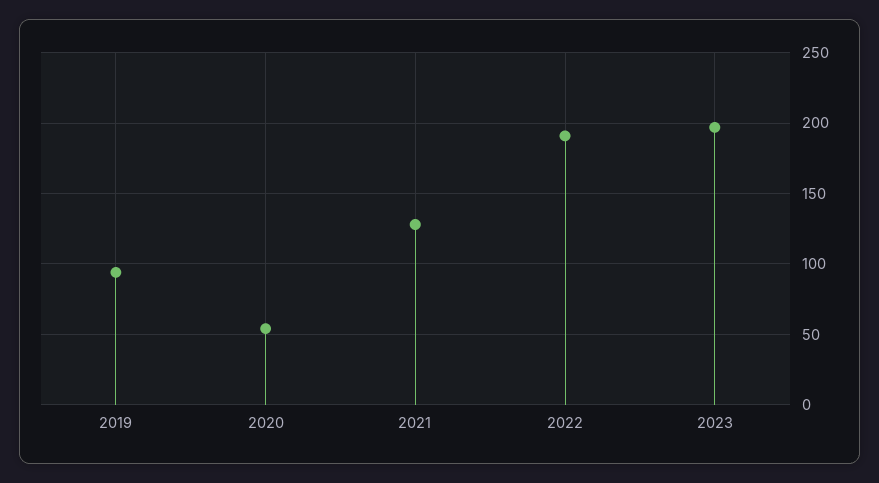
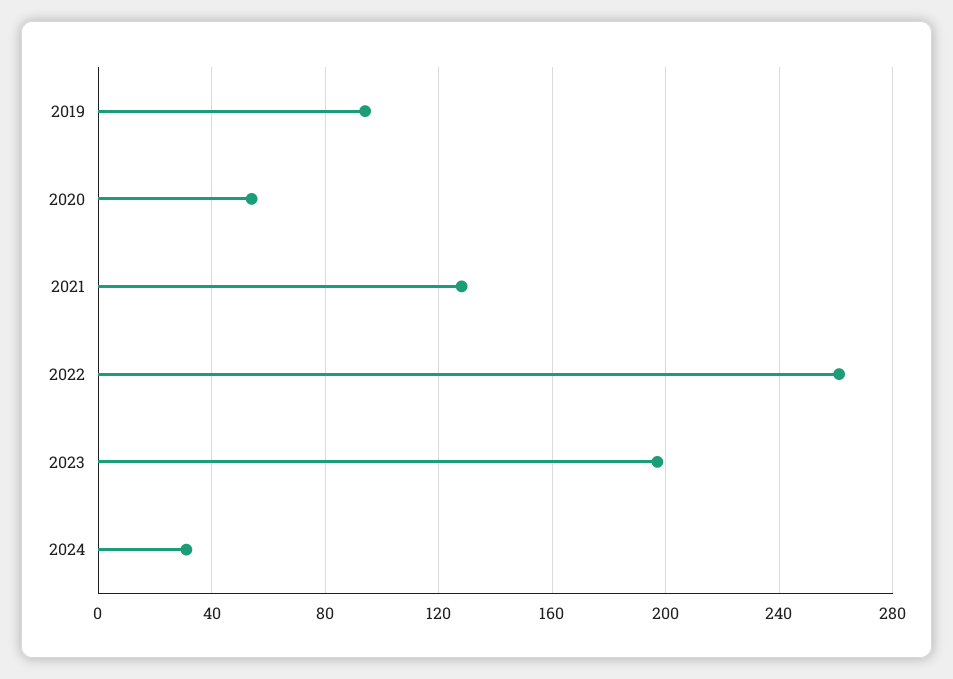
2022: 190 -> 260
2024: none -> 30

